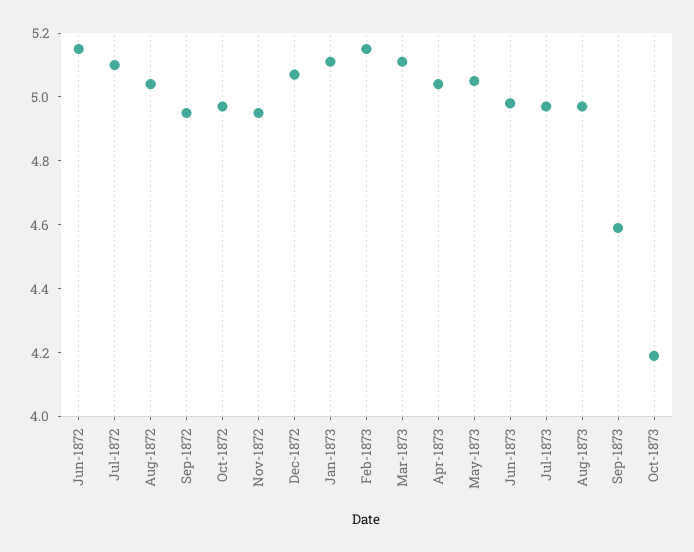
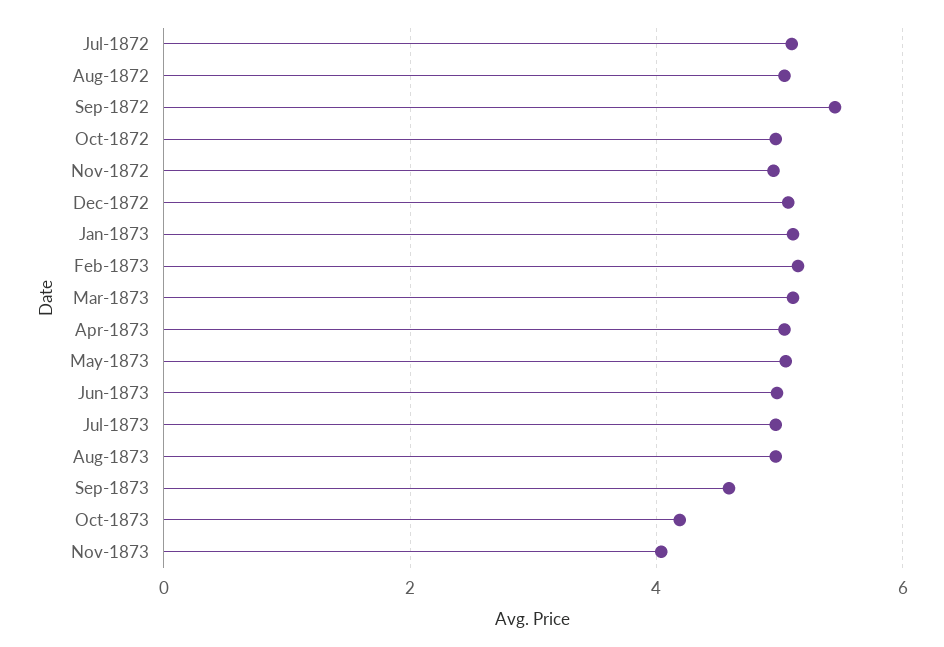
Jun-1872: 5.15 -> none
Sep-1872: 4.95 -> 5.4
Nov-1873: none -> 4

